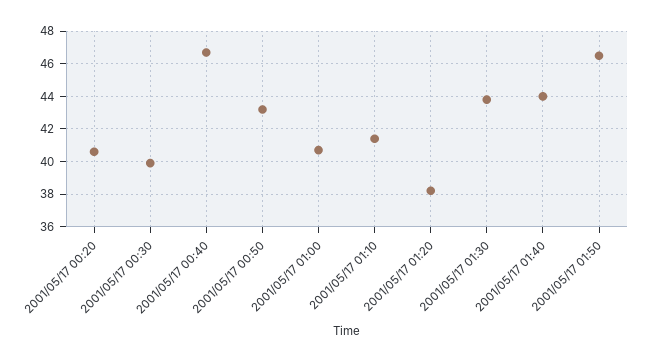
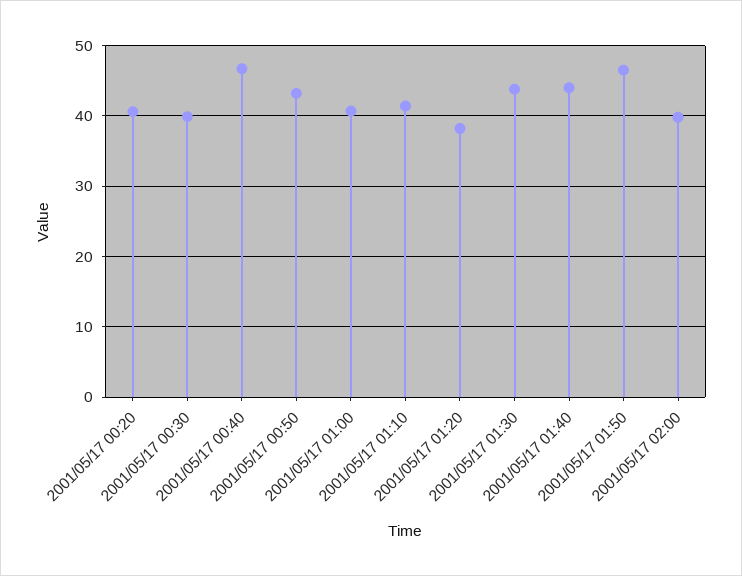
2001/05/17 02:00: none -> 40

